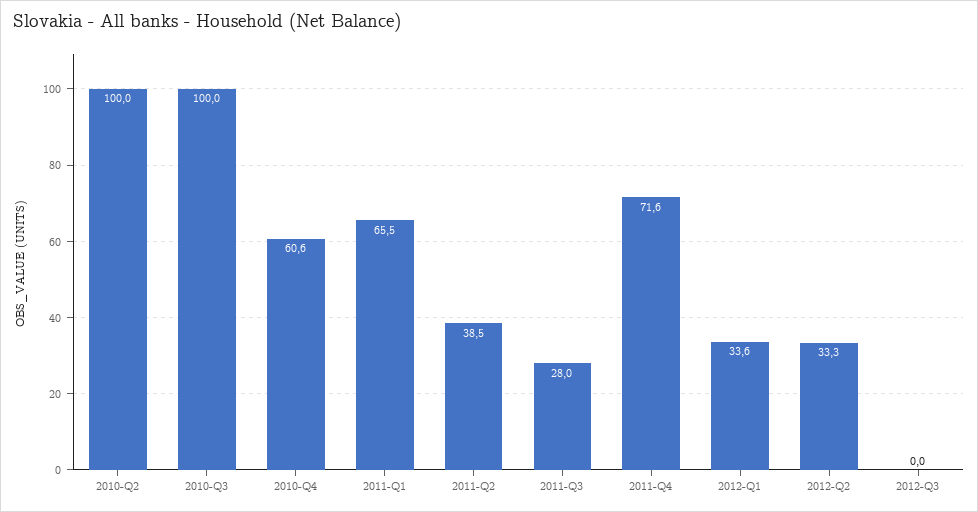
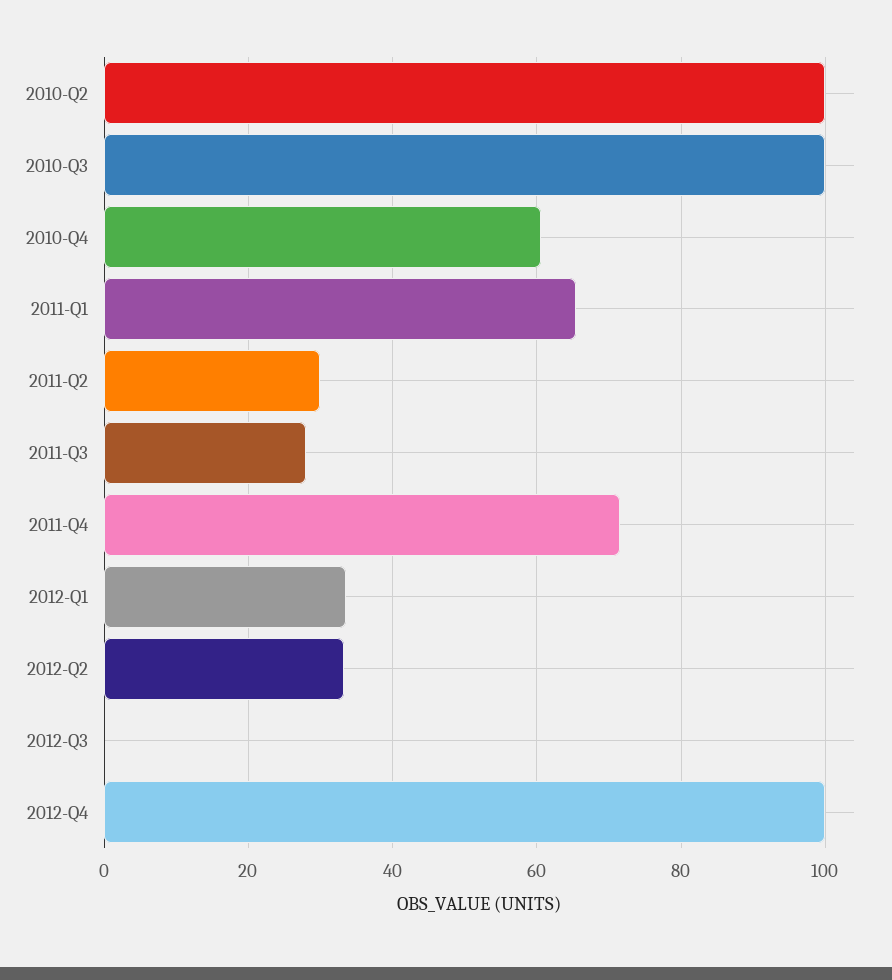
2011-Q2: 38.5 -> 30
2012-Q4: none -> 100

